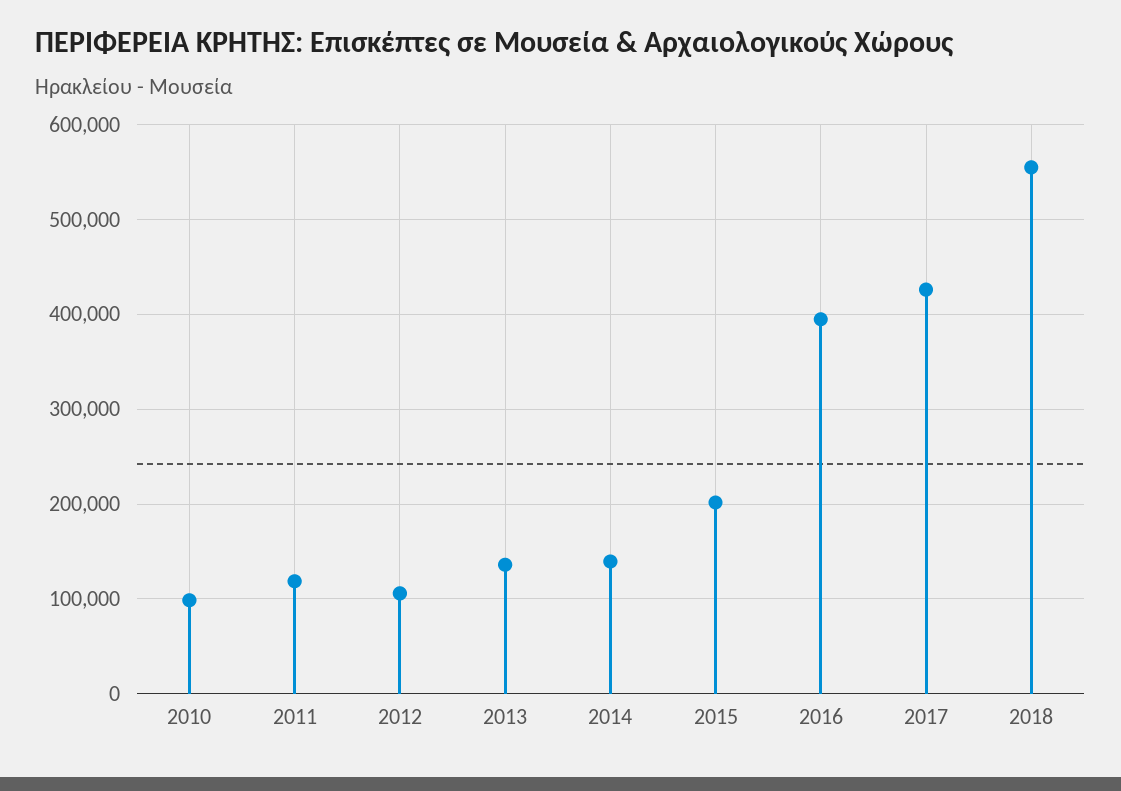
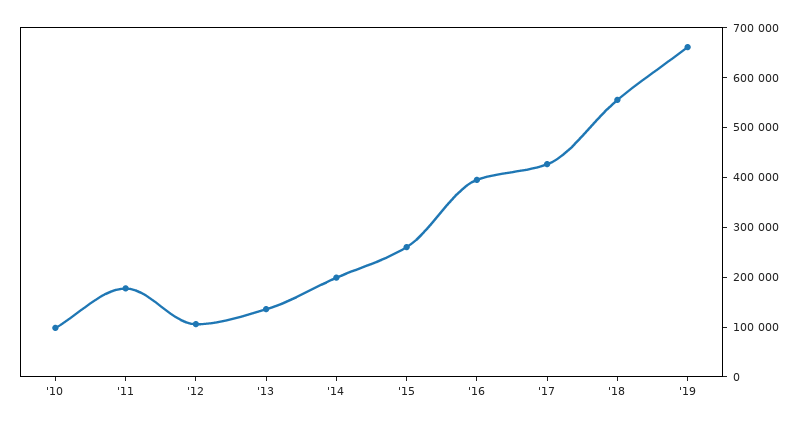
2011: 120000 -> 180000
2014: 140000 -> 200000
2015: 200000 -> 260000
'19: none -> 660000

